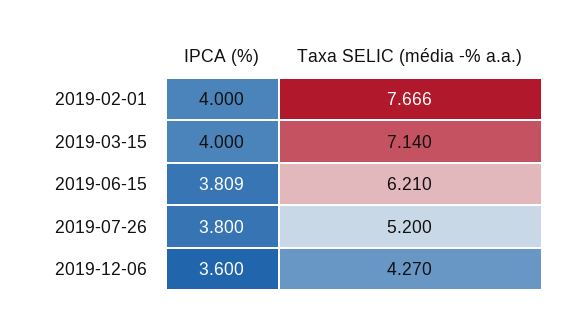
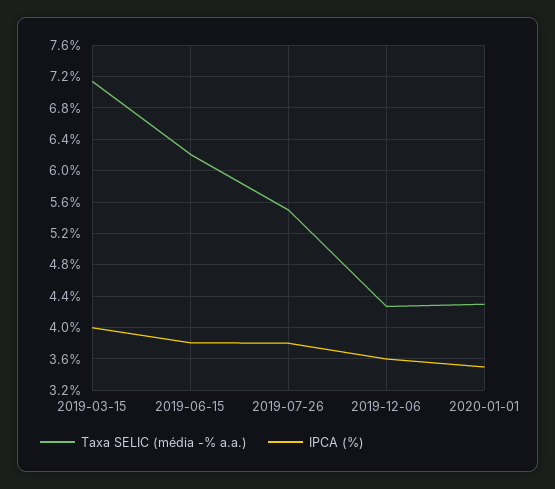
IPCA (%), 2019-02-01: 4 -> none
Taxa SELIC (média -% a.a.), 2019-02-01: 7.666 -> none
Taxa SELIC (média -% a.a.), 2019-07-26: 5.2 -> 5.5
Taxa SELIC (média -% a.a.), 2020-01-01: none -> 4.3
IPCA (%), 2020-01-01: none -> 3.5

